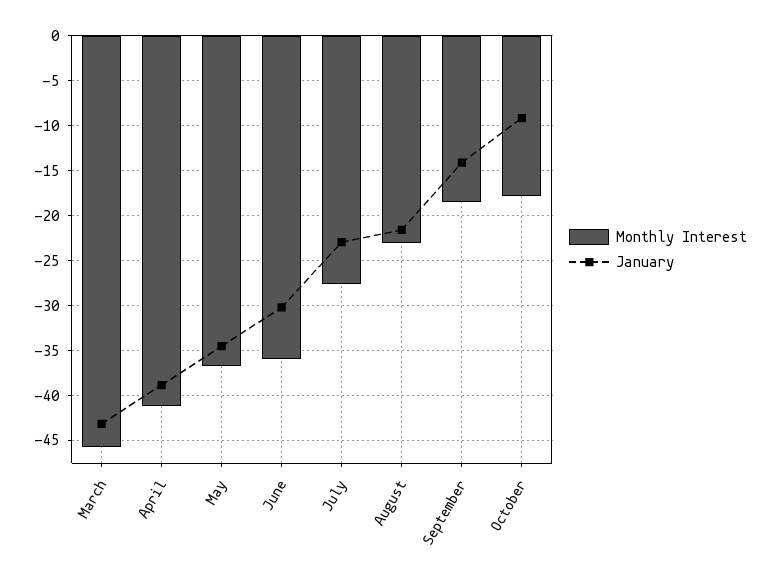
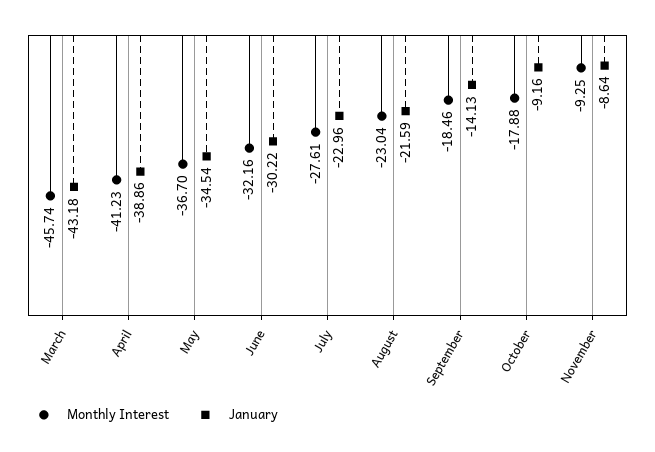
Monthly Interest, June: -36 -> -32.16
Monthly Interest, November: none -> -9.25
January, November: none -> -8.64

